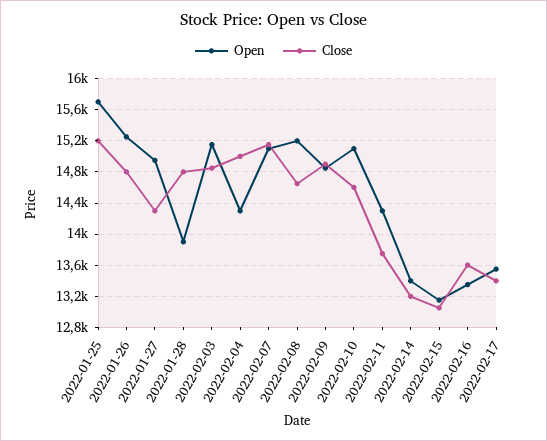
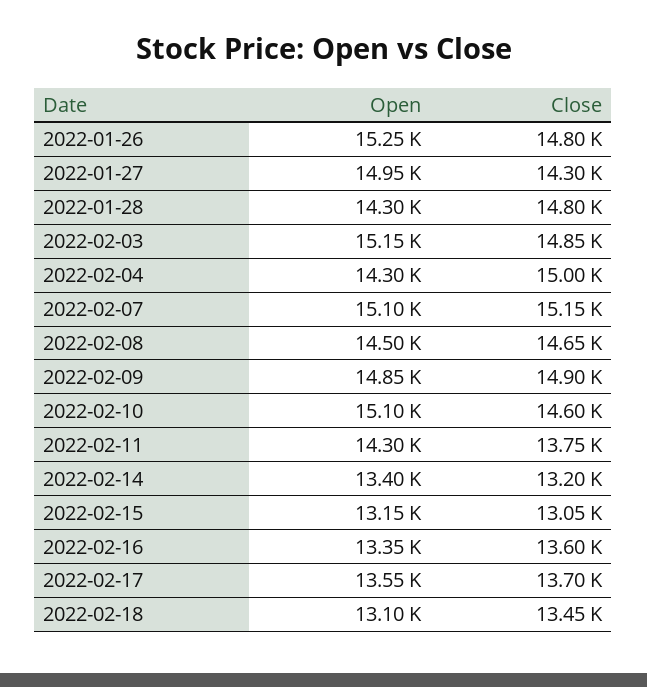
Open, 2022-01-25: 15700 -> none
Close, 2022-01-25: 15200 -> none
Open, 2022-01-28: 13900 -> 14300
Open, 2022-02-08: 15200 -> 14500
Close, 2022-02-17: 13400 -> 13700
Open, 2022-02-18: none -> 13100
Close, 2022-02-18: none -> 13450

